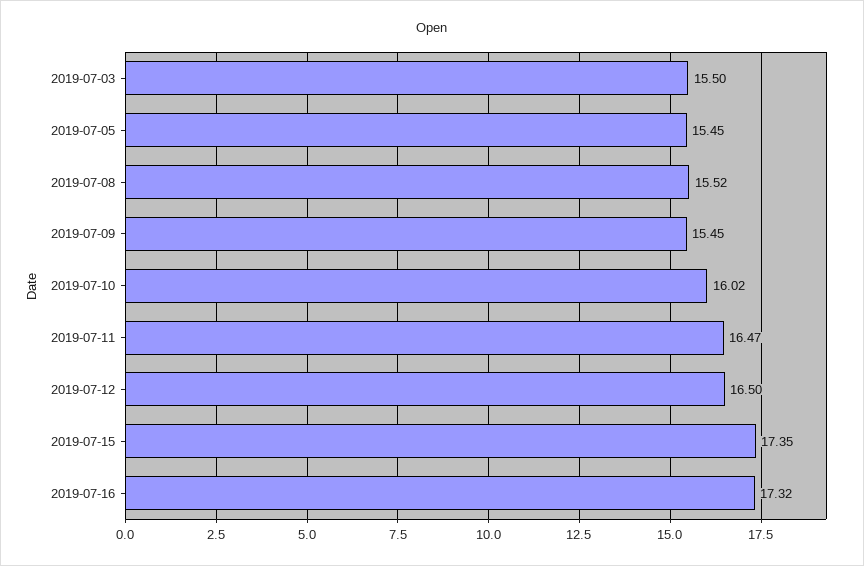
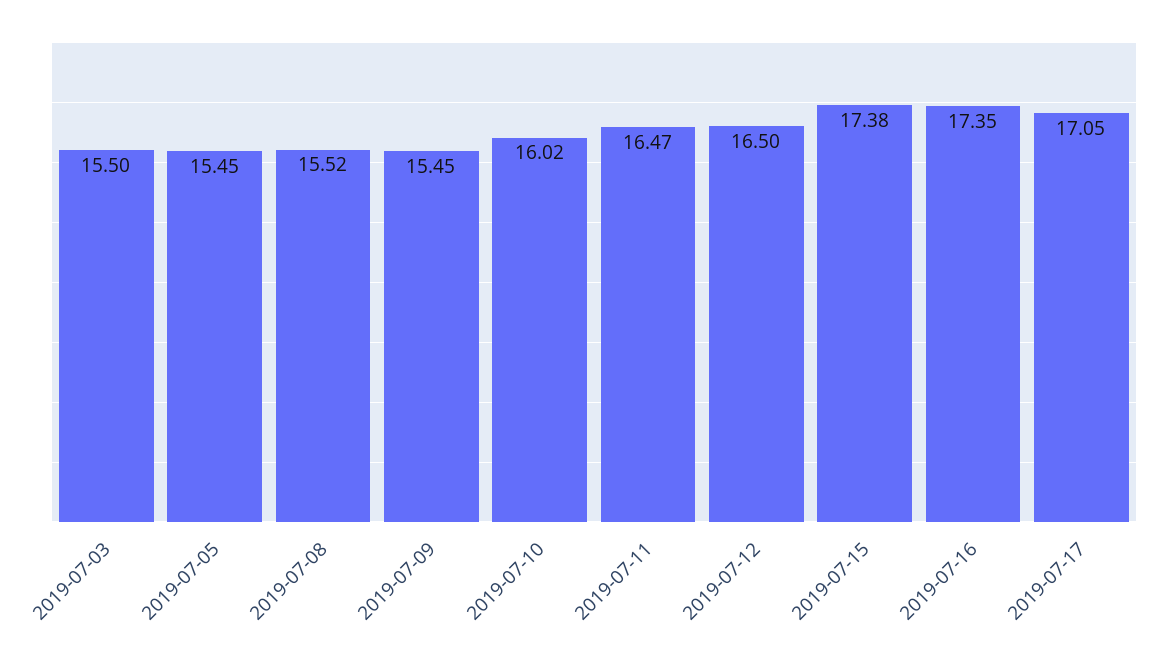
2019-07-15: 17.35 -> 17.38
2019-07-16: 17.32 -> 17.35
2019-07-17: none -> 17.05

